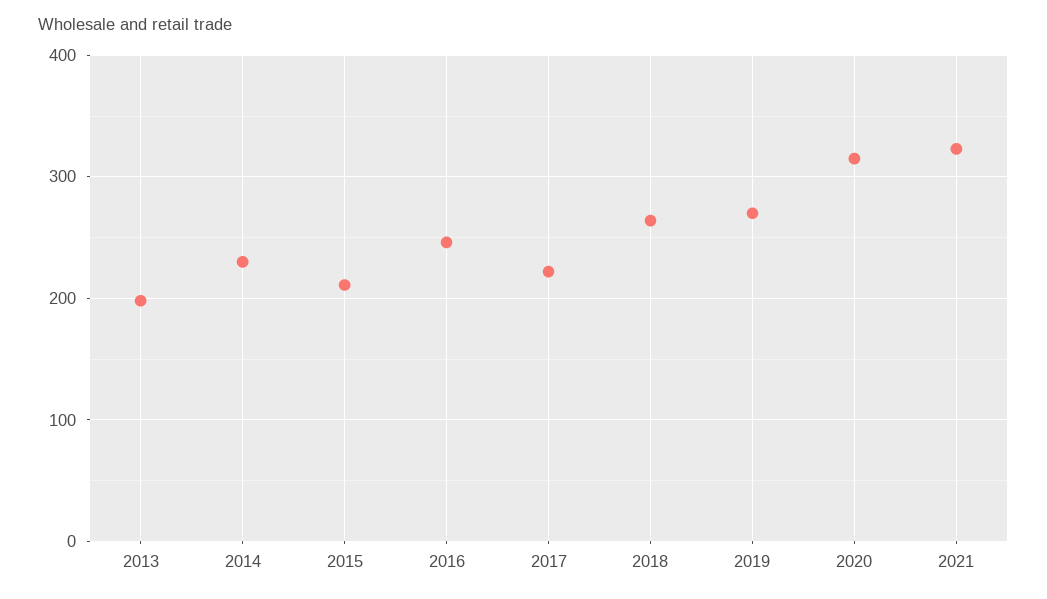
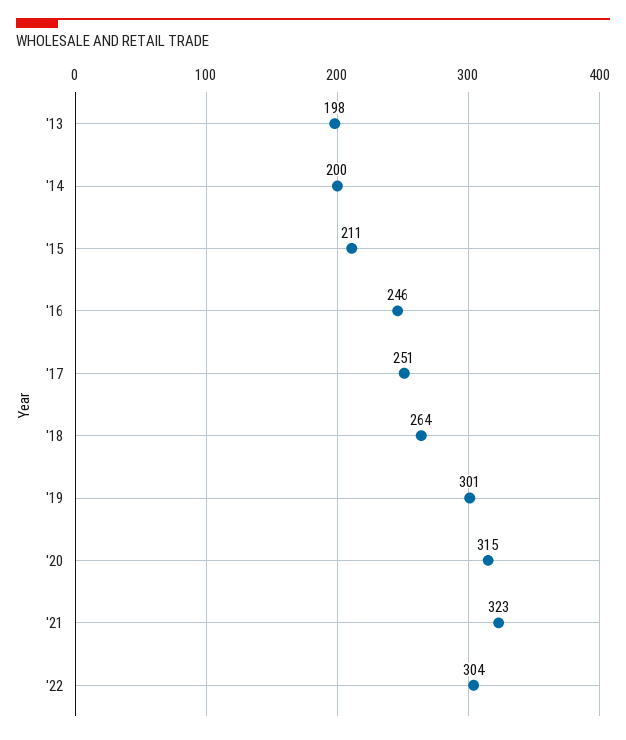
2014: 230 -> 200
2017: 220 -> 251
2019: 270 -> 301
'22: none -> 304

